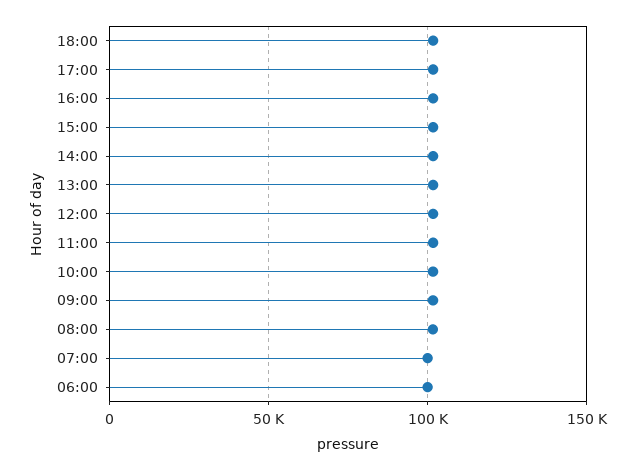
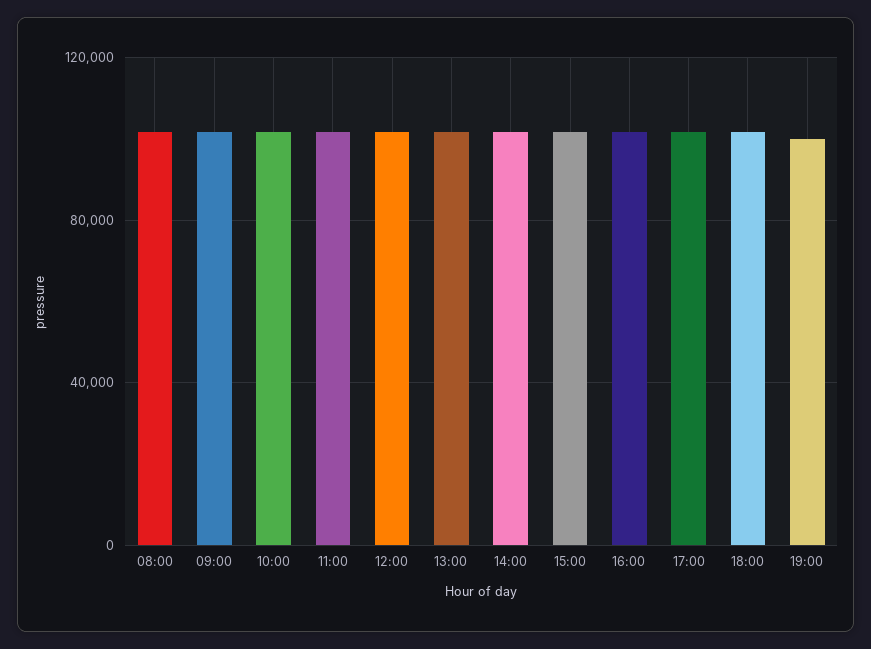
07:00: 100000 -> none
06:00: 100000 -> none
19:00: none -> 100000

